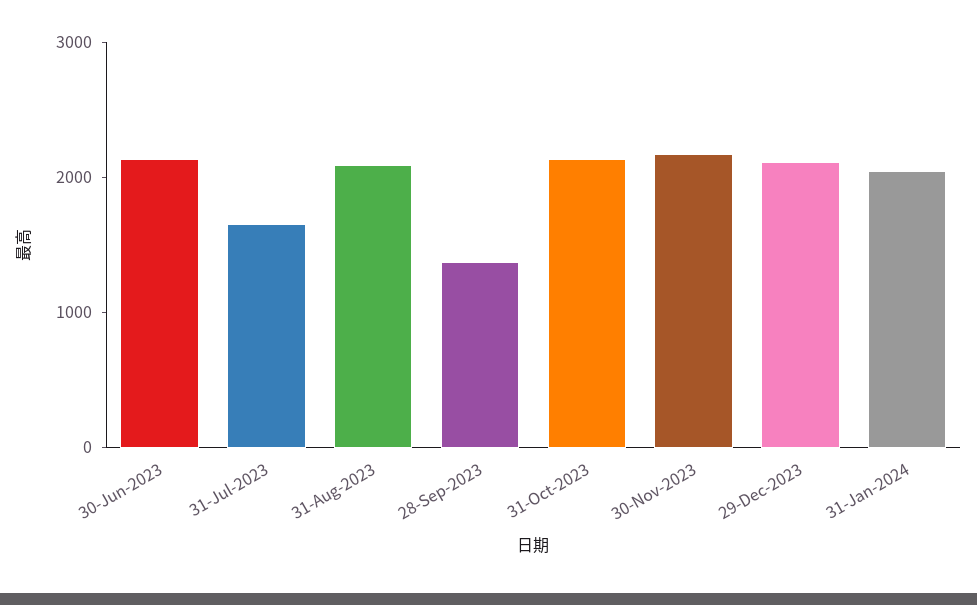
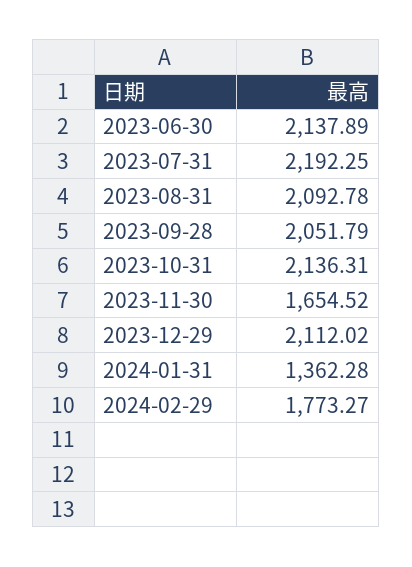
31-Jul-2023: 1600 -> 2192.25
28-Sep-2023: 1400 -> 2051.79
30-Nov-2023: 2200 -> 1654.52
31-Jan-2024: 2000 -> 1362.28
2024-02-29: none -> 1773.27

